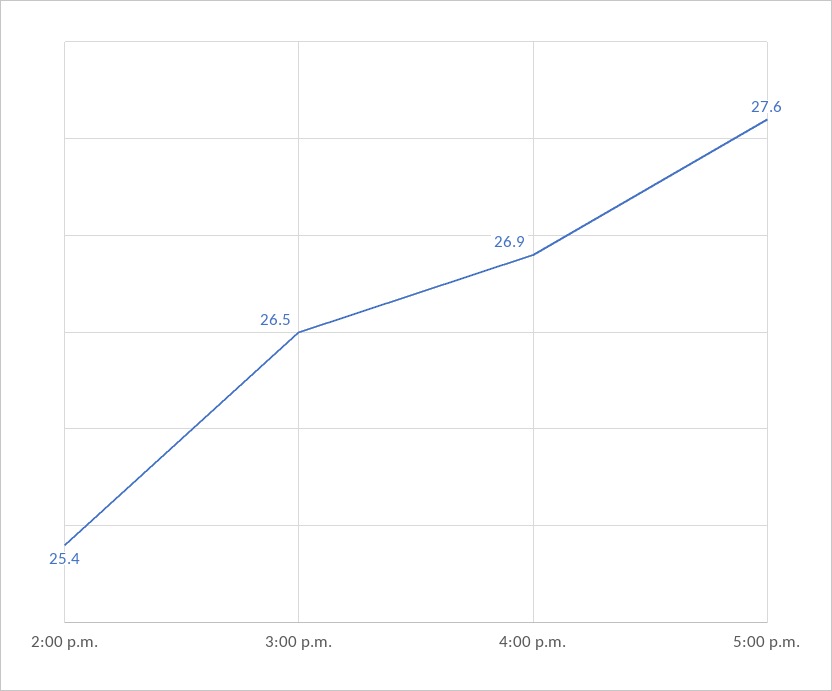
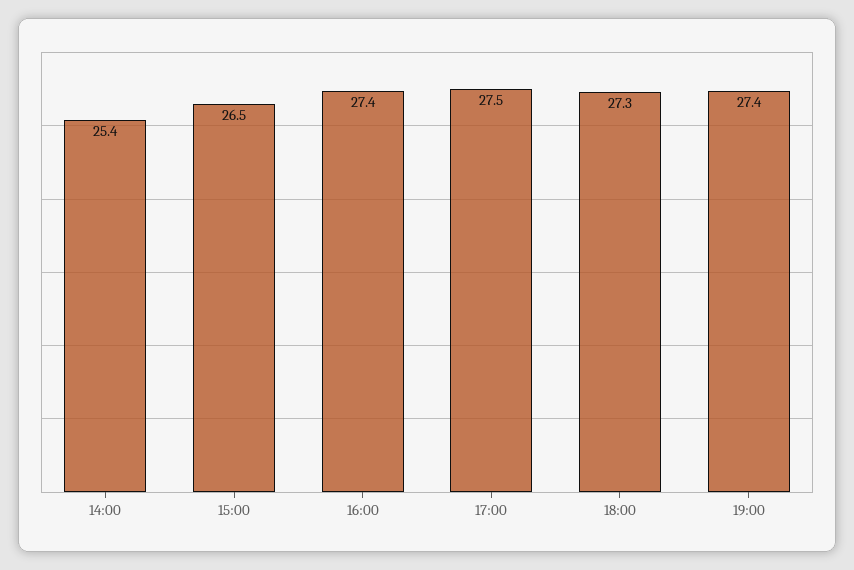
4:00 p.m.: 26.9 -> 27.4
5:00 p.m.: 27.6 -> 27.5
18:00: none -> 27.3
19:00: none -> 27.4

